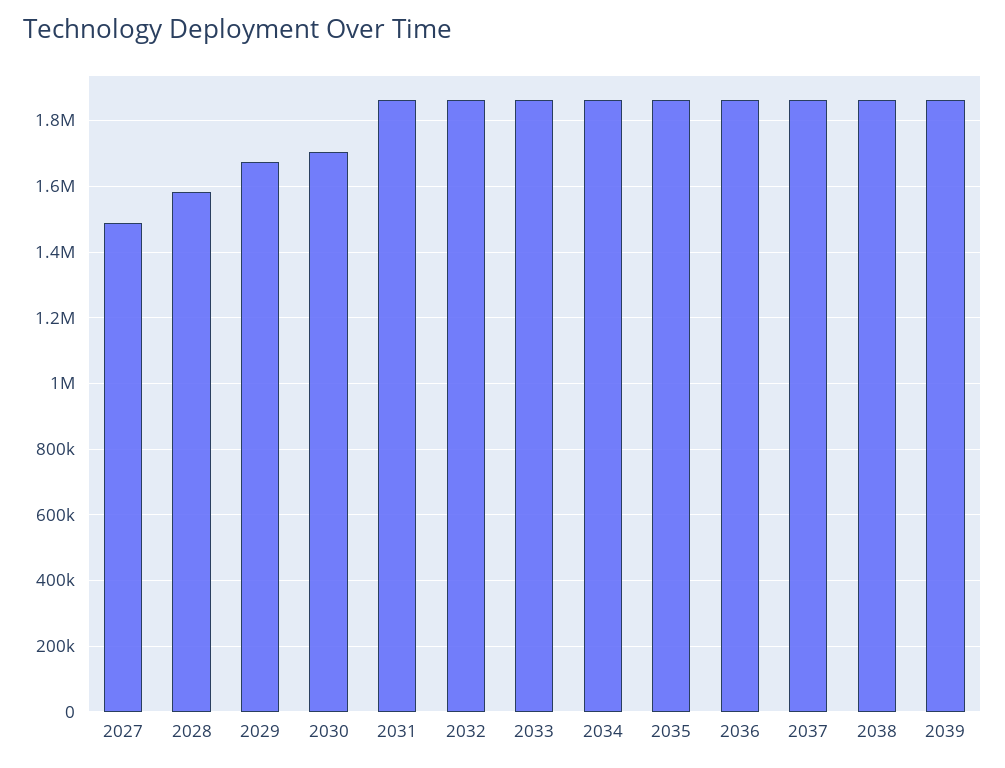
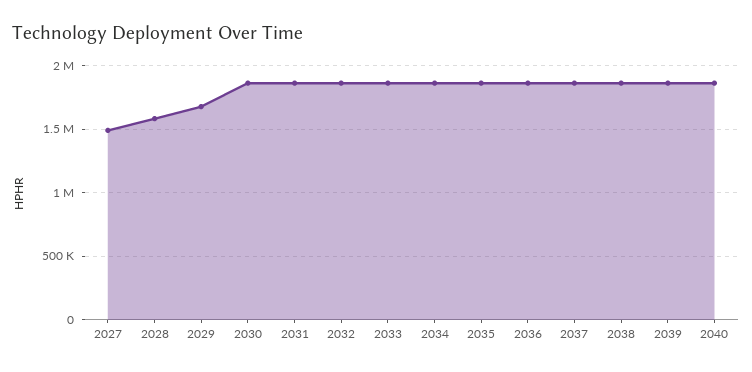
2030: 1700000 -> 1850000
2040: none -> 1850000

